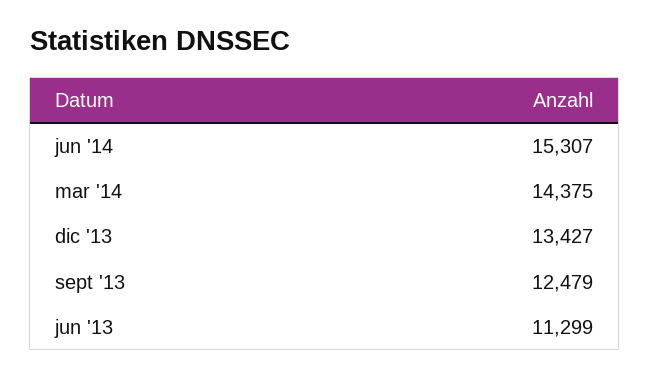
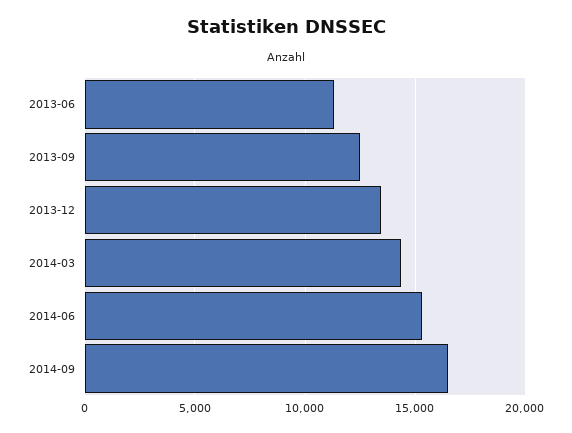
2014-09: none -> 16500

